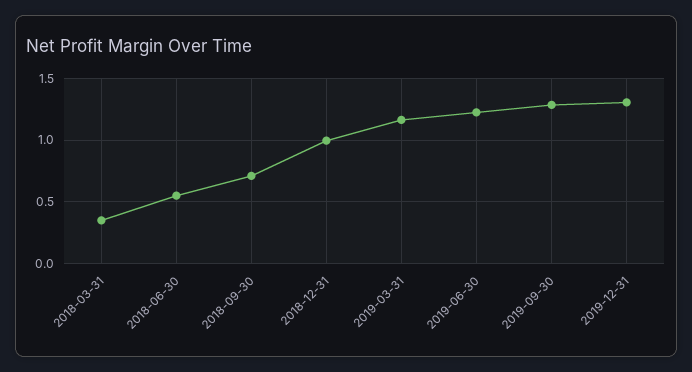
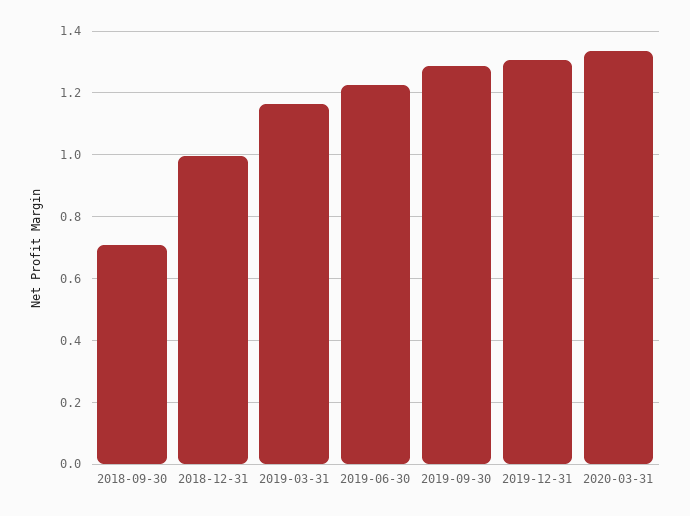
2018-03-31: 0.35 -> none
2018-06-30: 0.55 -> none
2020-03-31: none -> 1.34

